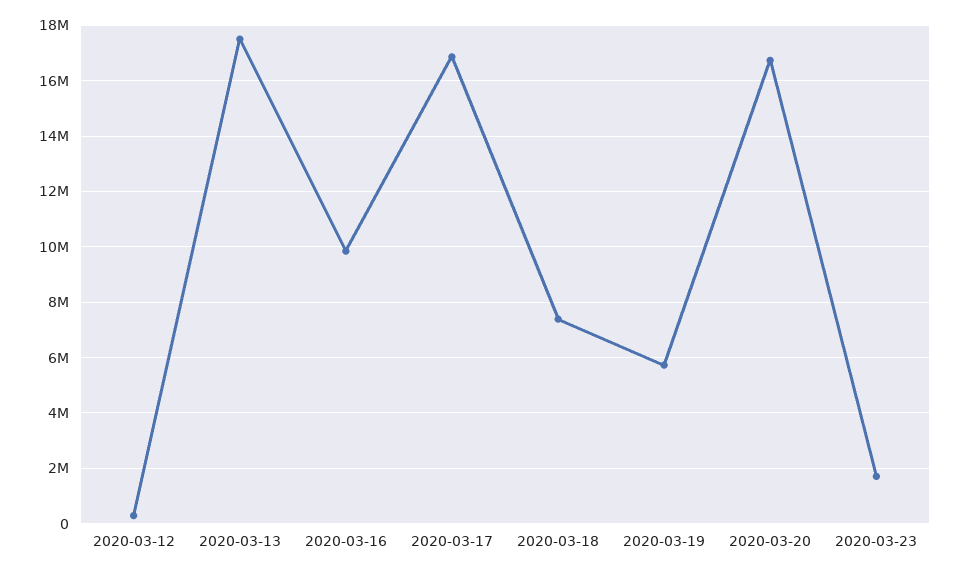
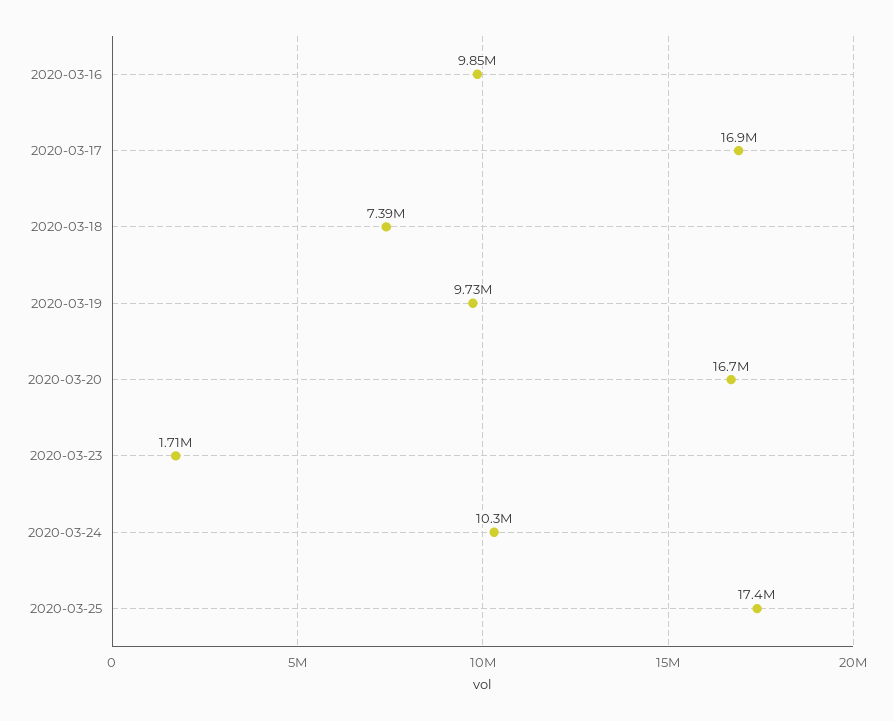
2020-03-12: 250000 -> none
2020-03-13: 17500000 -> none
2020-03-19: 5750000 -> 9730000
2020-03-24: none -> 10300000
2020-03-25: none -> 17400000

